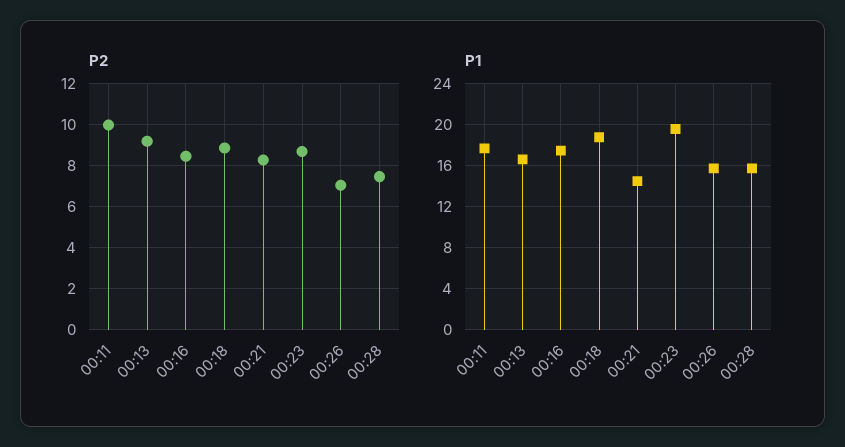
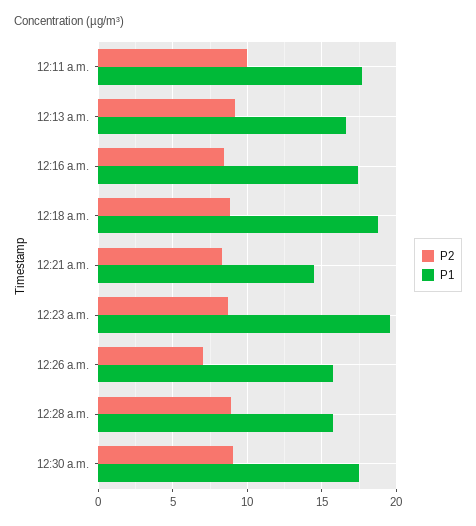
P2, 00:28: 7.5 -> 9
P2, 12:30 a.m.: none -> 9
P1, 12:30 a.m.: none -> 17.5

